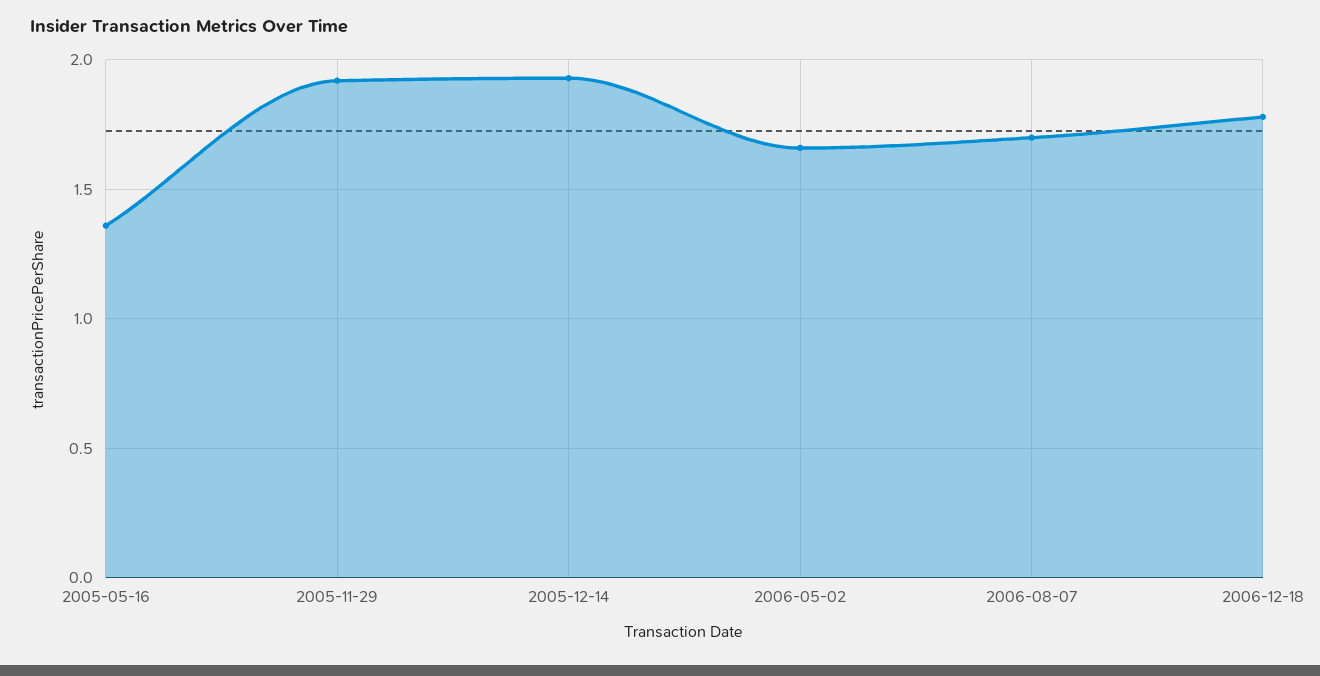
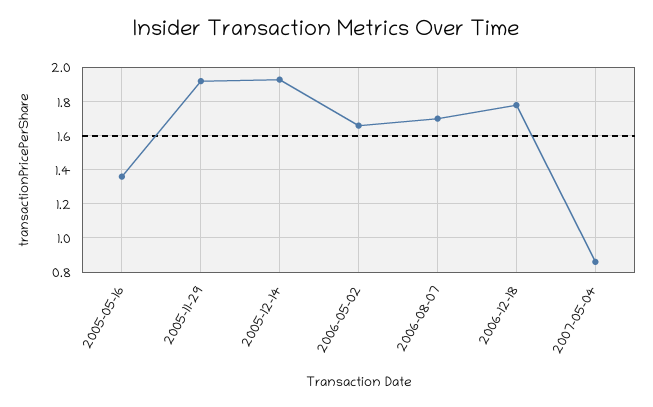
2007-05-04: none -> 0.85

